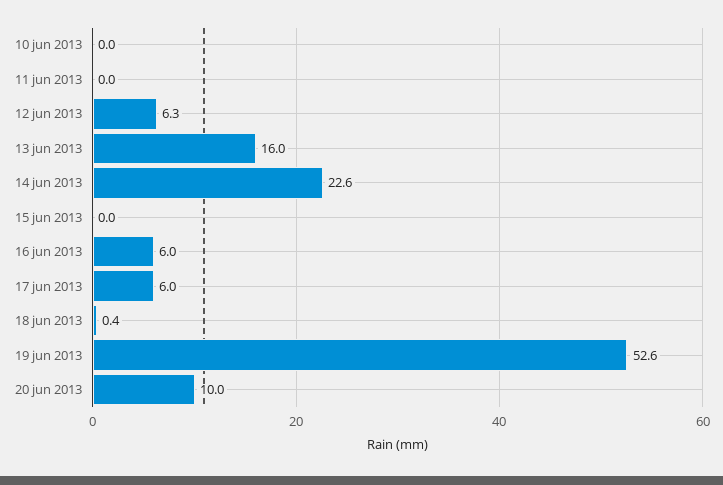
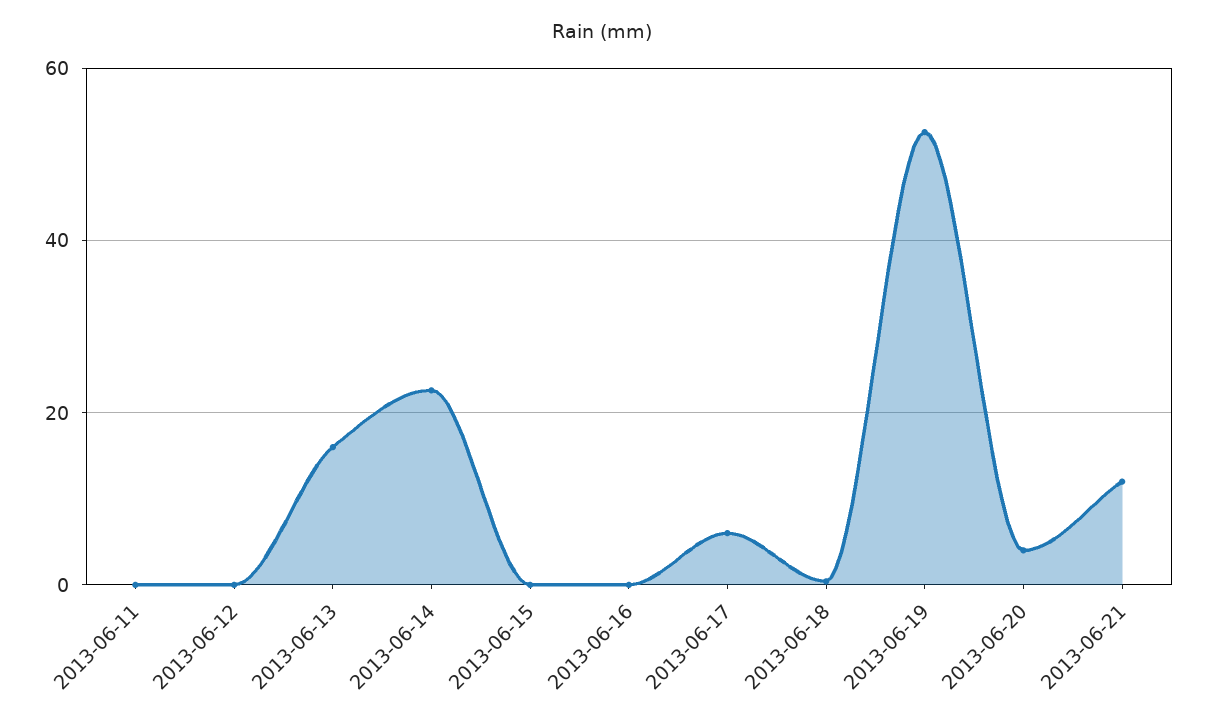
10 jun 2013: 0 -> none
12 jun 2013: 6.3 -> 0
16 jun 2013: 6 -> 0
20 jun 2013: 10 -> 4
2013-06-21: none -> 12

